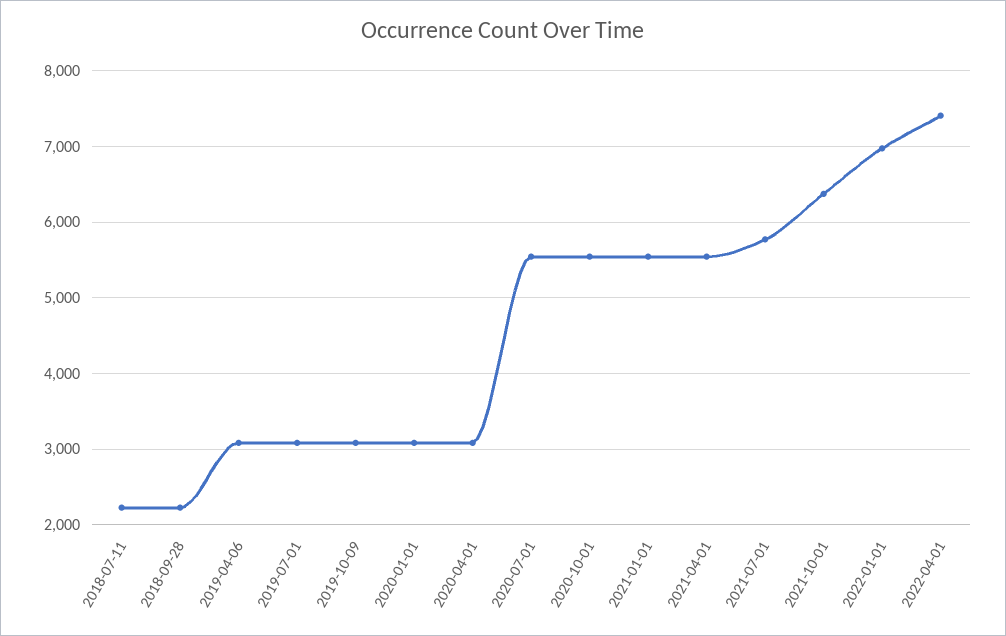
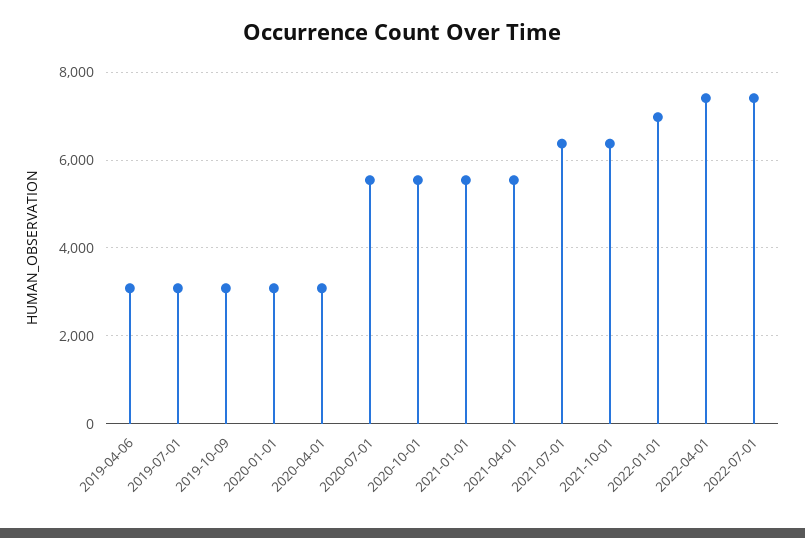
2018-07-11: 2200 -> none
2018-09-28: 2200 -> none
2021-07-01: 5800 -> 6400
2022-07-01: none -> 7400

